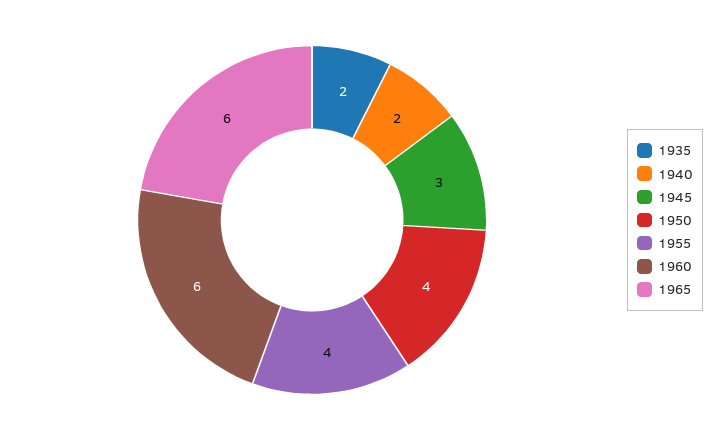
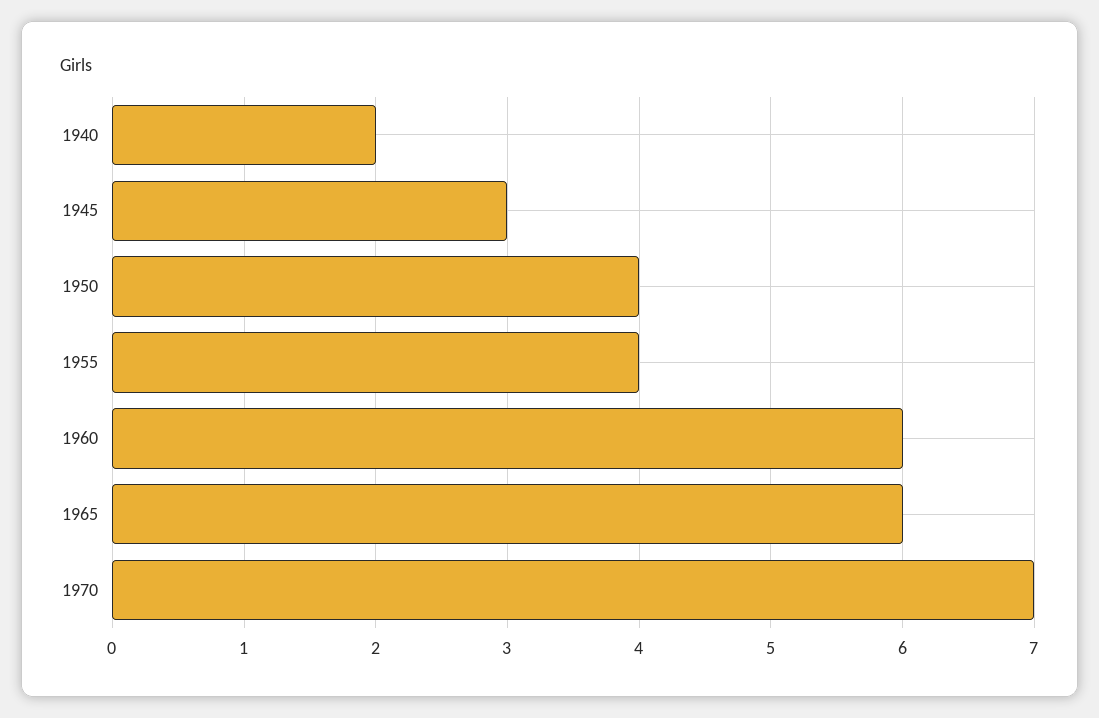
1935: 2 -> none
1970: none -> 7

